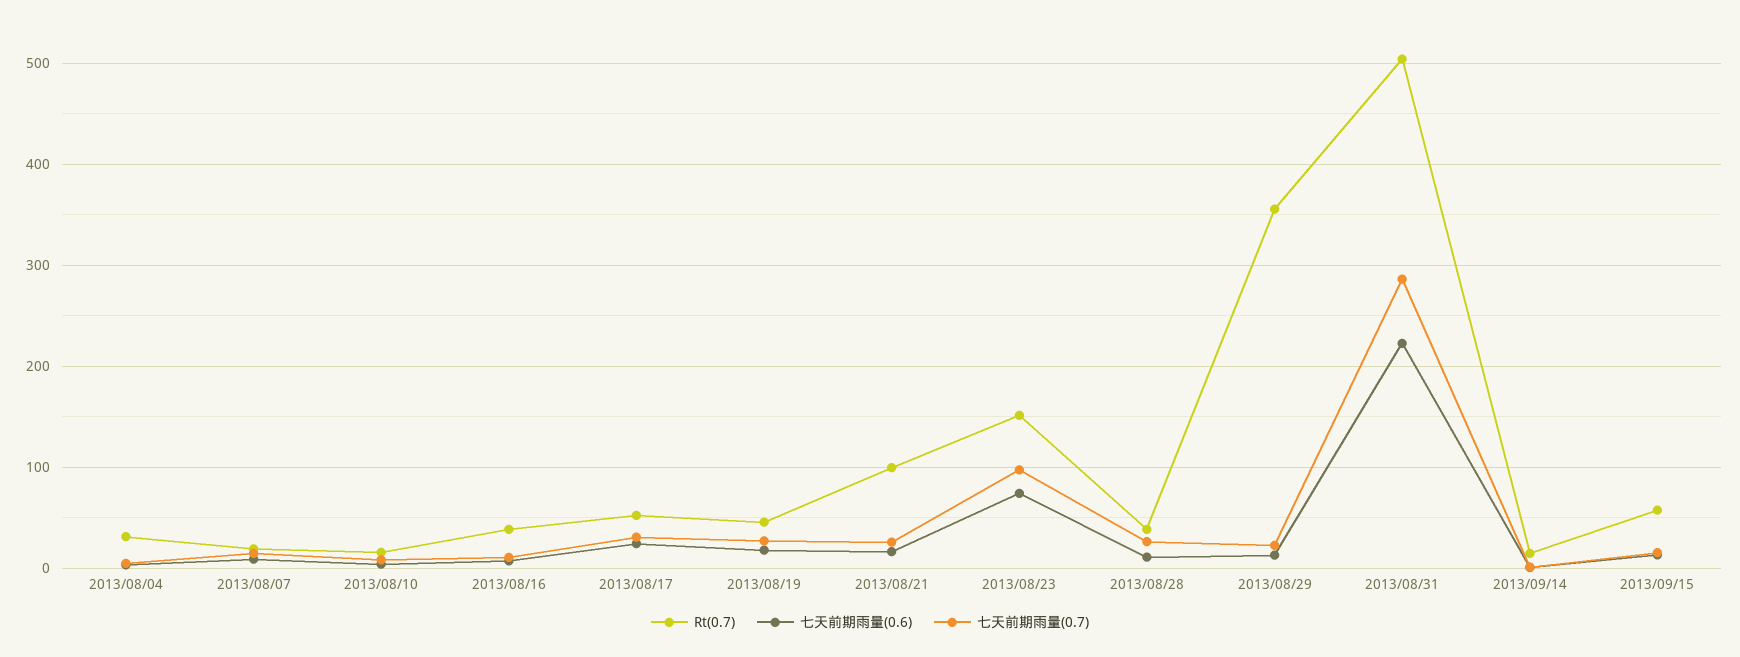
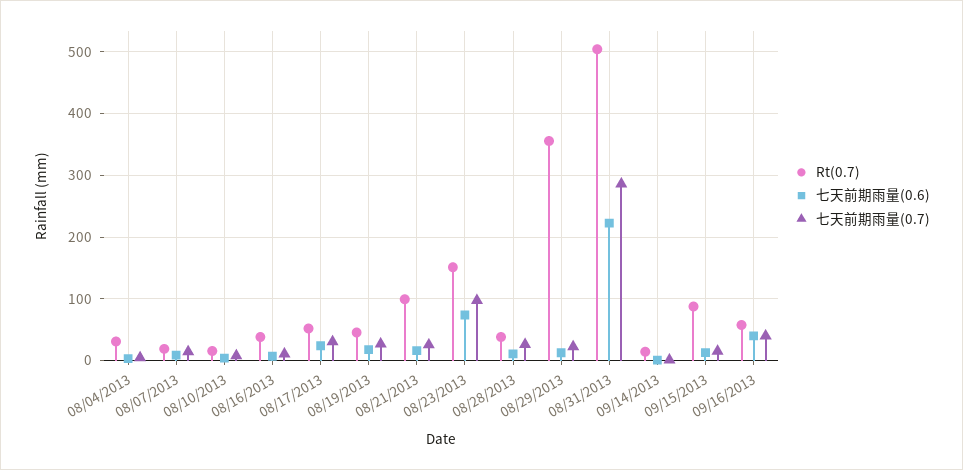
Rt(0.7), 2013/09/15: 60 -> 90
Rt(0.7), 09/16/2013: none -> 60
七天前期雨量(0.6), 09/16/2013: none -> 40
七天前期雨量(0.7), 09/16/2013: none -> 40

